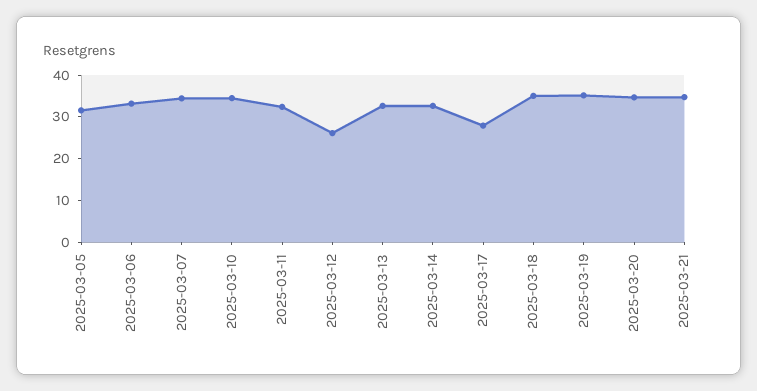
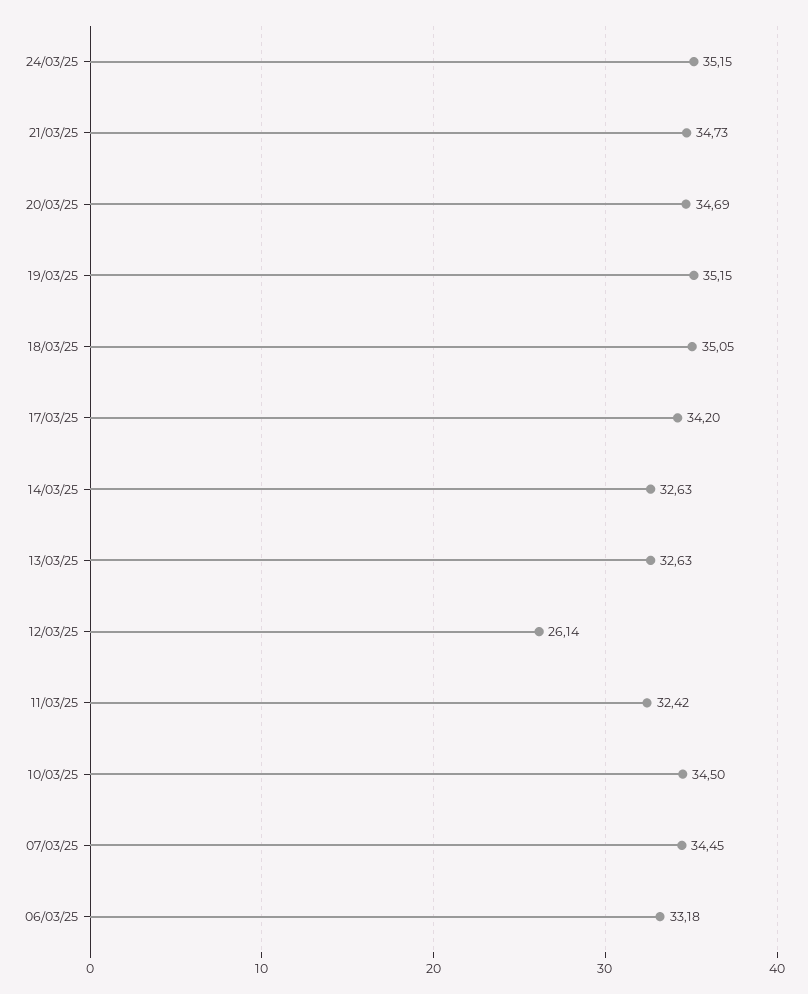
2025-03-05: 32 -> none
2025-03-17: 28 -> 34.2
24/03/25: none -> 35.15

